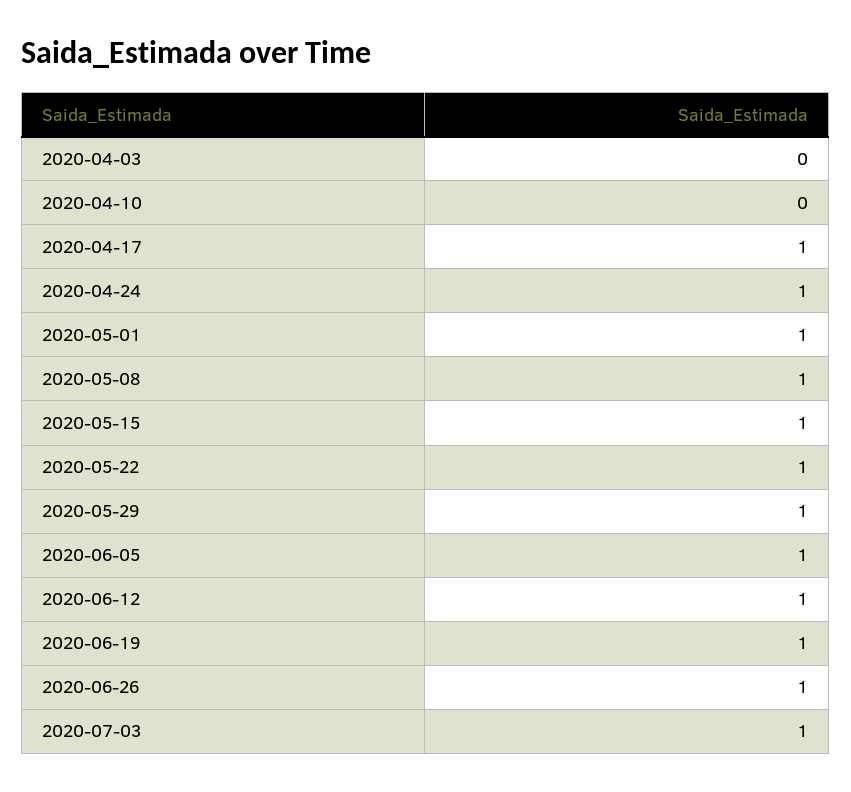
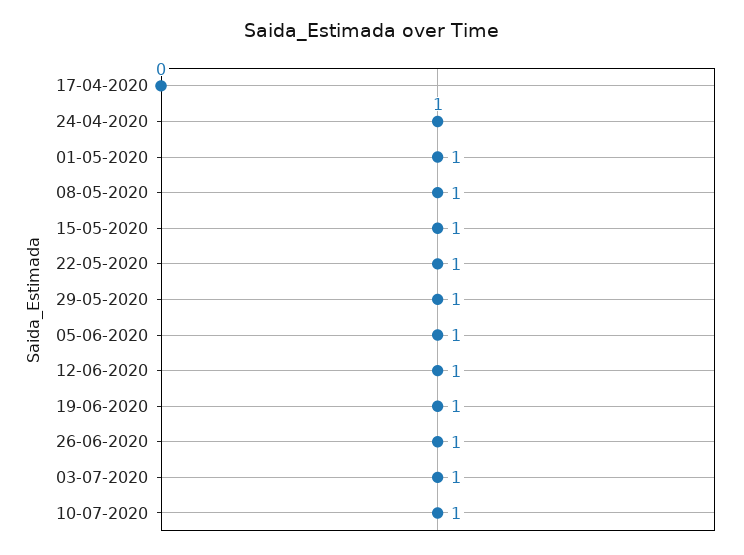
2020-04-03: 0 -> none
2020-04-10: 0 -> none
2020-04-17: 1 -> 0
10-07-2020: none -> 1

